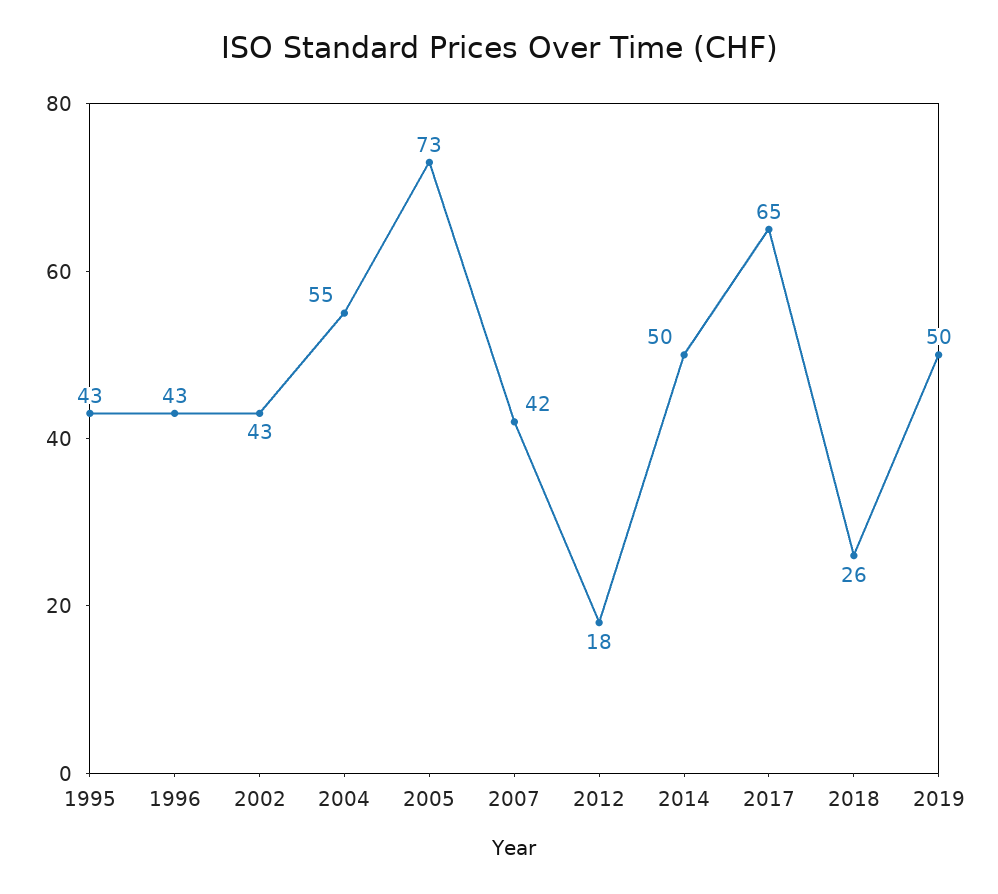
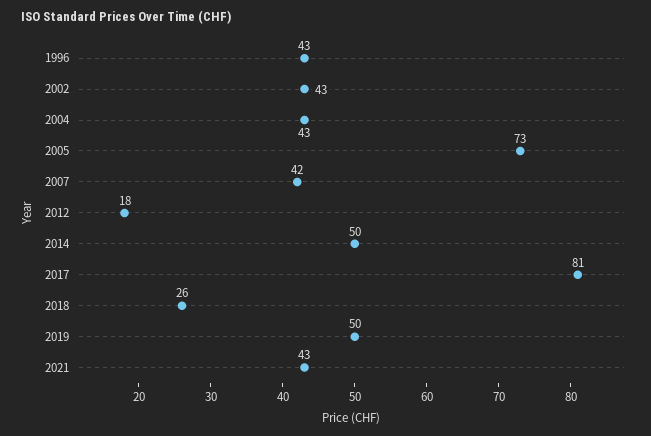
1995: 43 -> none
2004: 55 -> 43
2017: 65 -> 81
2021: none -> 43

